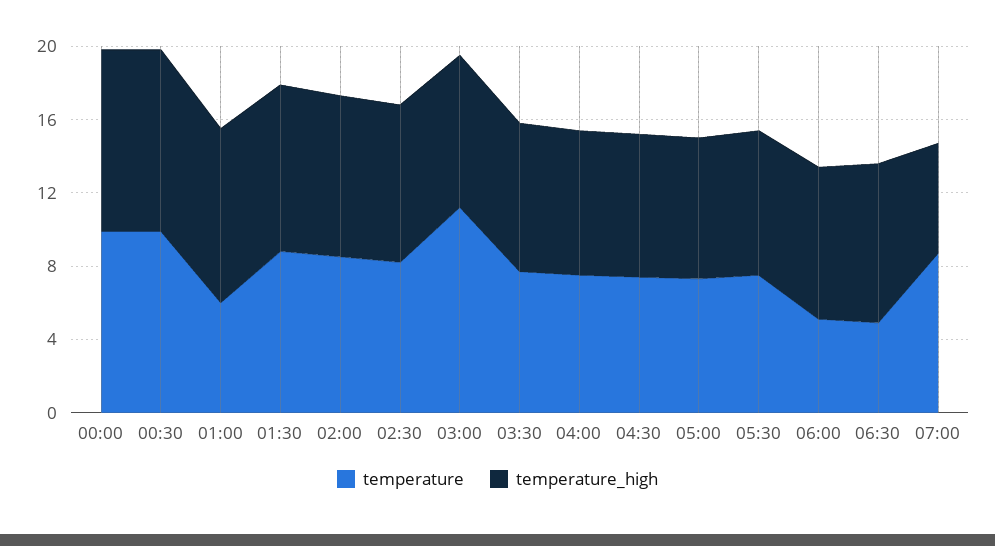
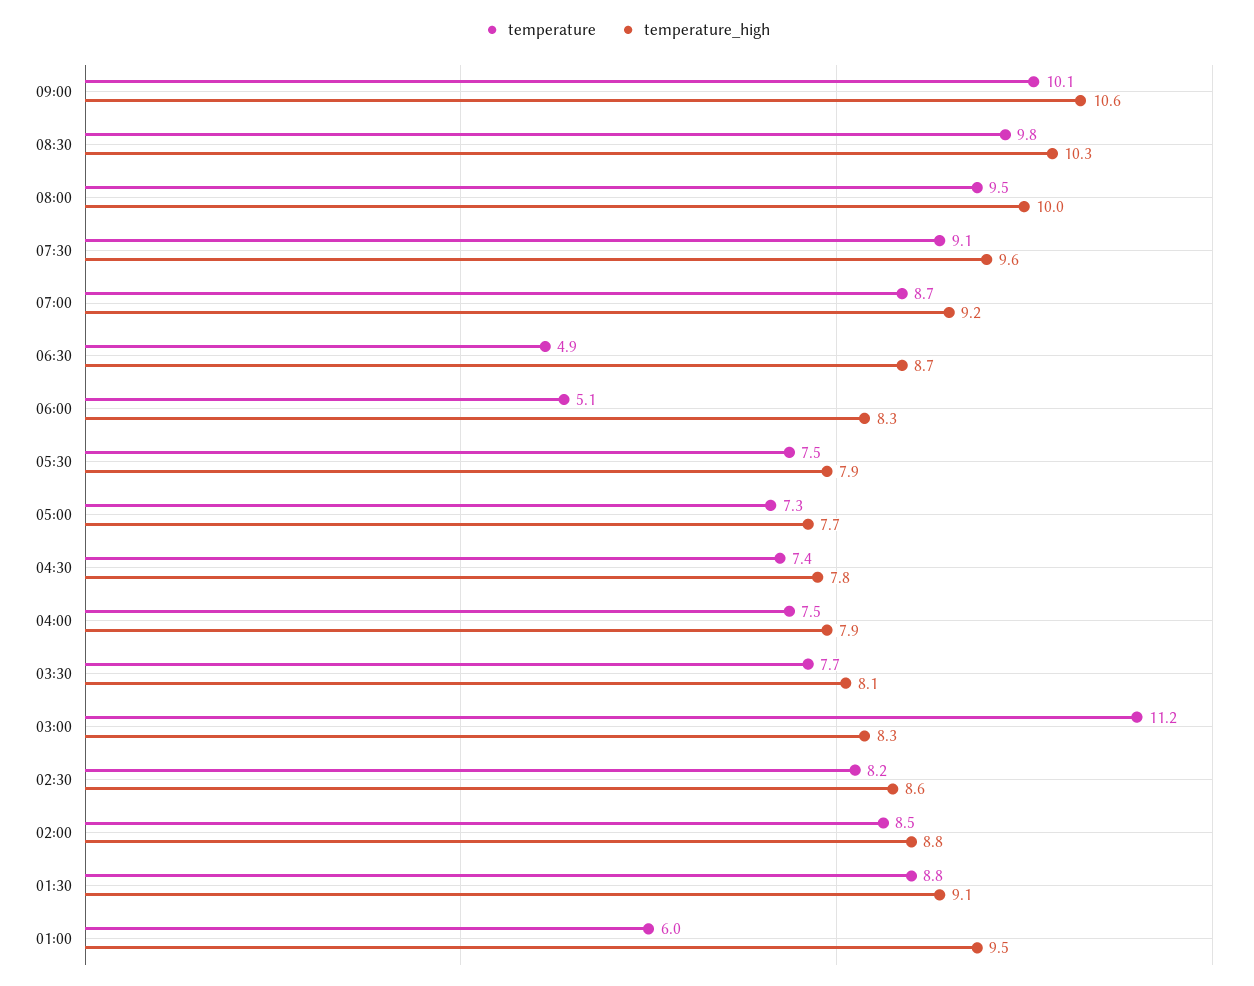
temperature, 00:00: 10 -> none
temperature_high, 00:00: 10 -> none
temperature, 00:30: 10 -> none
temperature_high, 00:30: 10 -> none
temperature_high, 07:00: 6 -> 9.2
temperature, 09:00: none -> 10.1
temperature_high, 09:00: none -> 10.6
temperature, 08:30: none -> 9.8
temperature_high, 08:30: none -> 10.3
temperature, 08:00: none -> 9.5
temperature_high, 08:00: none -> 10
temperature, 07:30: none -> 9.1
temperature_high, 07:30: none -> 9.6

